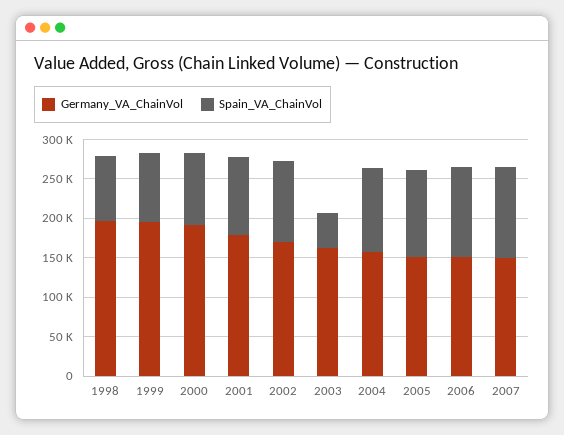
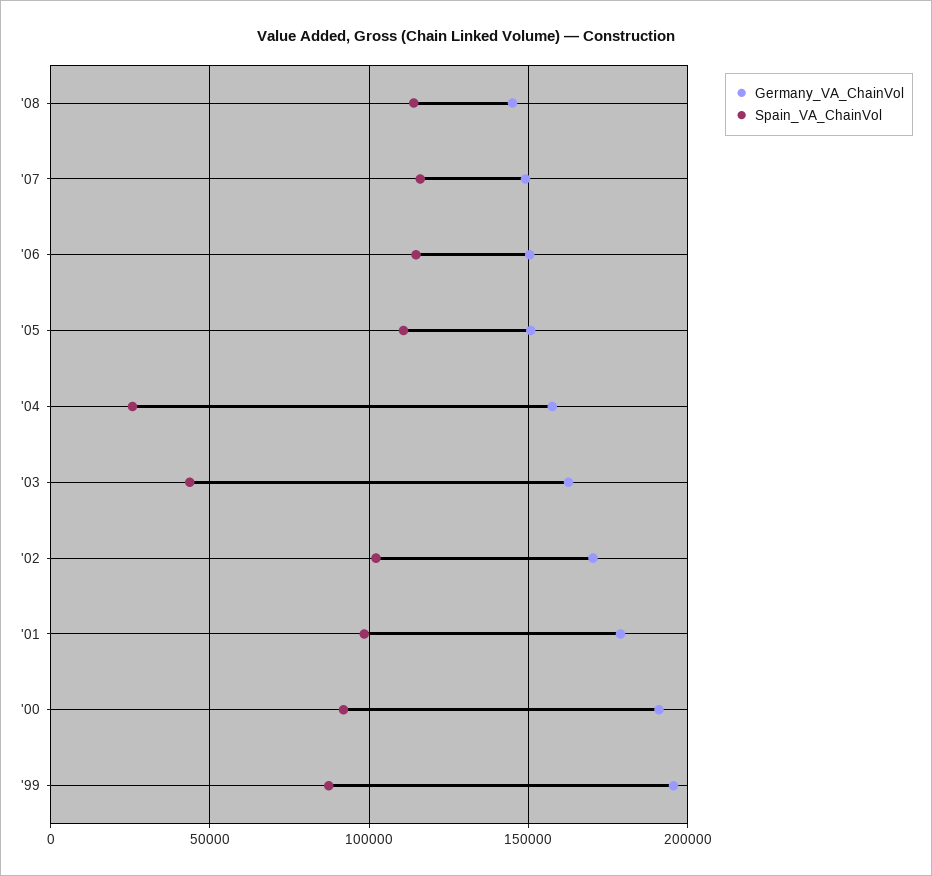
Germany_VA_ChainVol, 1998: 200000 -> none
Spain_VA_ChainVol, 1998: 75000 -> none
Spain_VA_ChainVol, 2004: 100000 -> 25000
Germany_VA_ChainVol, '08: none -> 145000
Spain_VA_ChainVol, '08: none -> 115000

